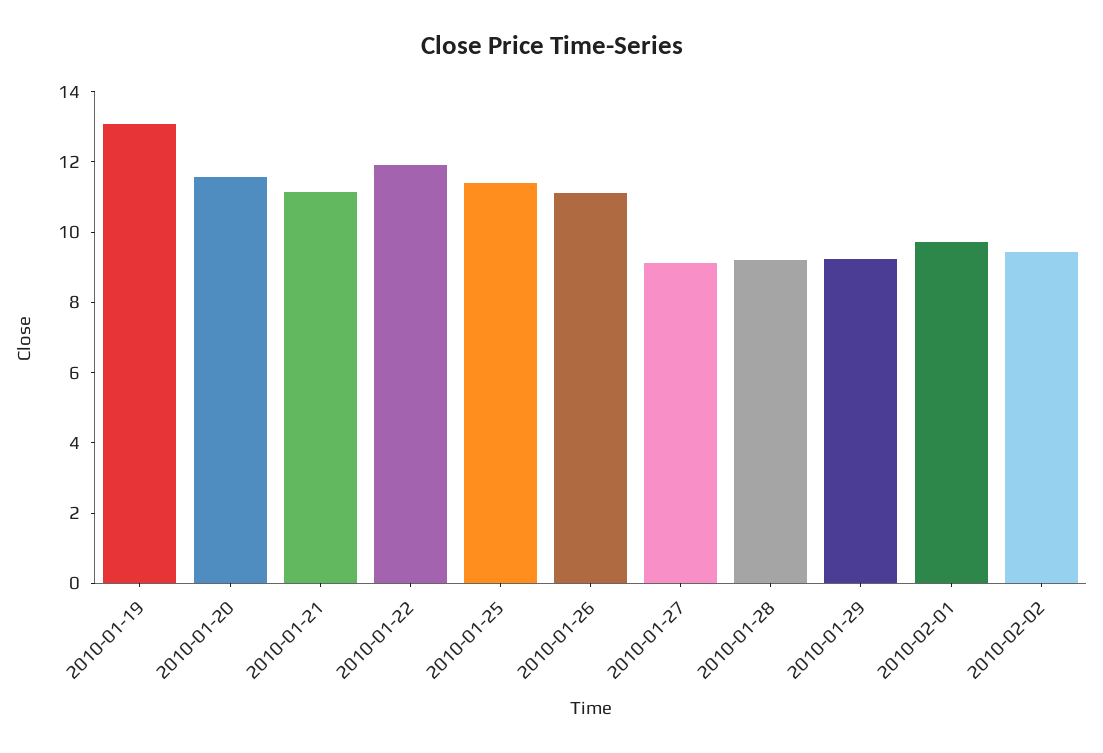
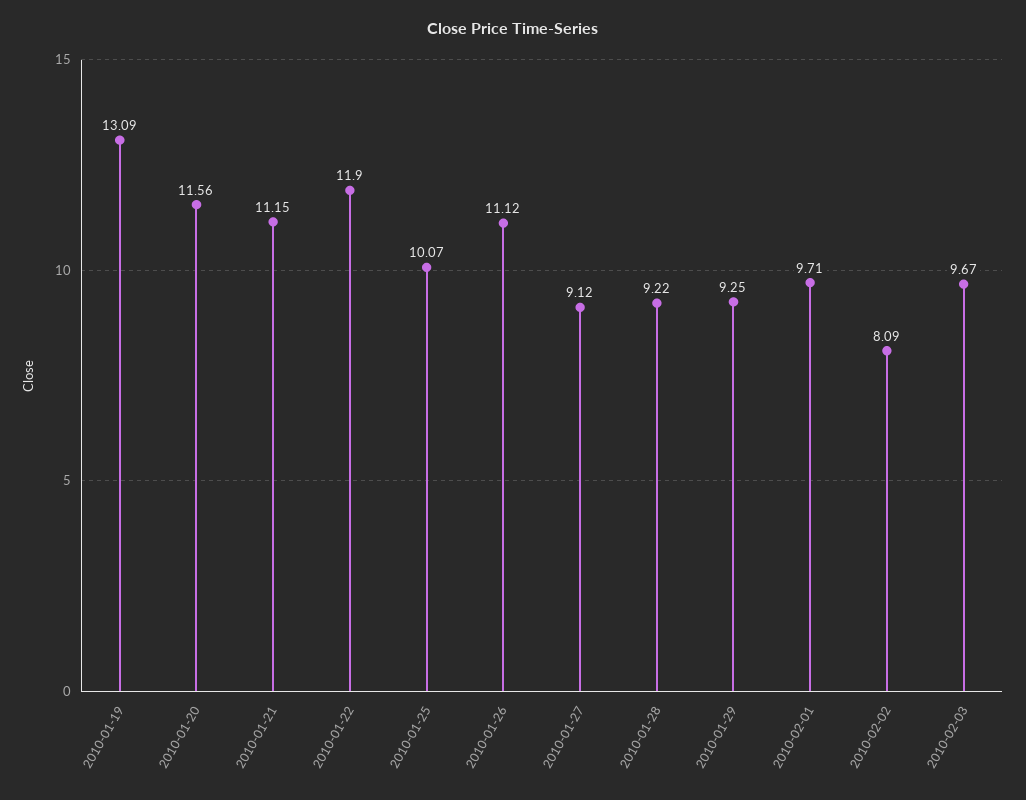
2010-01-25: 11.5 -> 10.07
2010-02-02: 9.5 -> 8.09
2010-02-03: none -> 9.67

